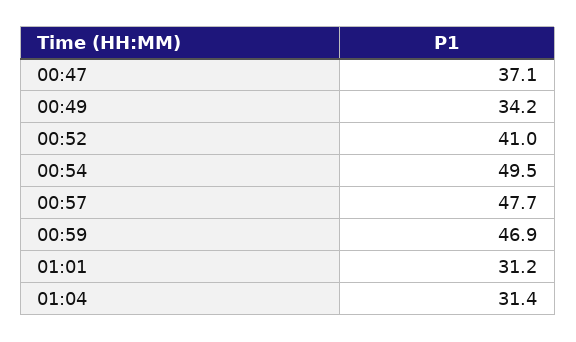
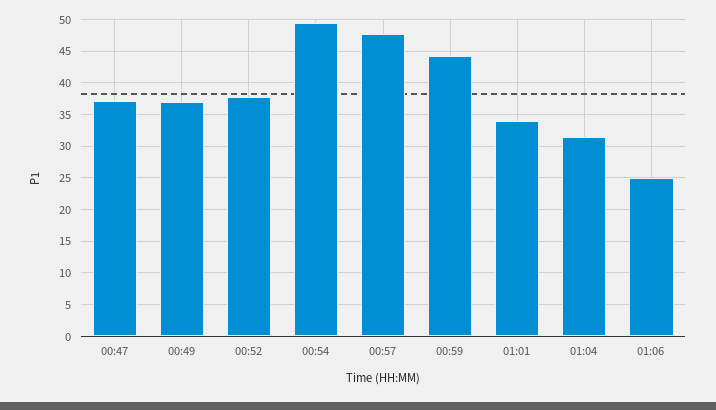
00:49: 34.2 -> 37
00:52: 41 -> 38
00:59: 46.9 -> 44
01:01: 31.2 -> 34
01:06: none -> 25

